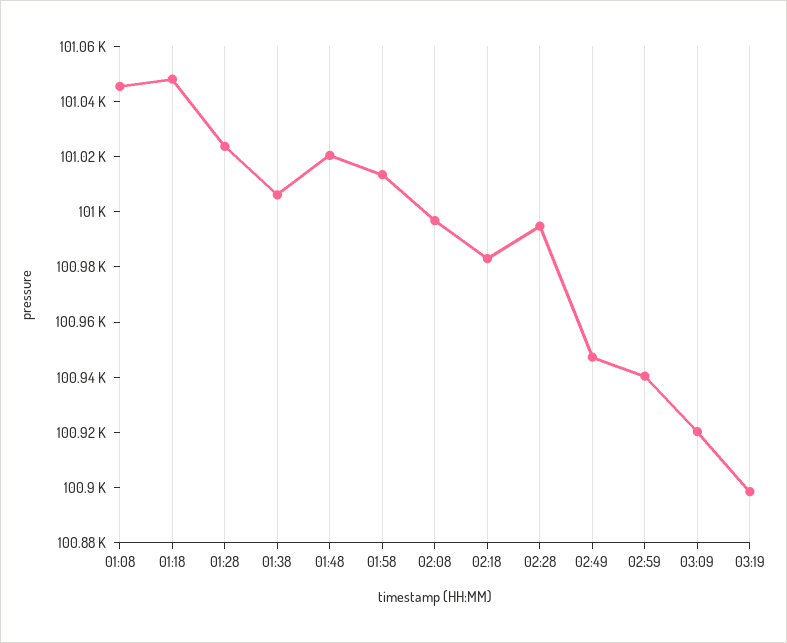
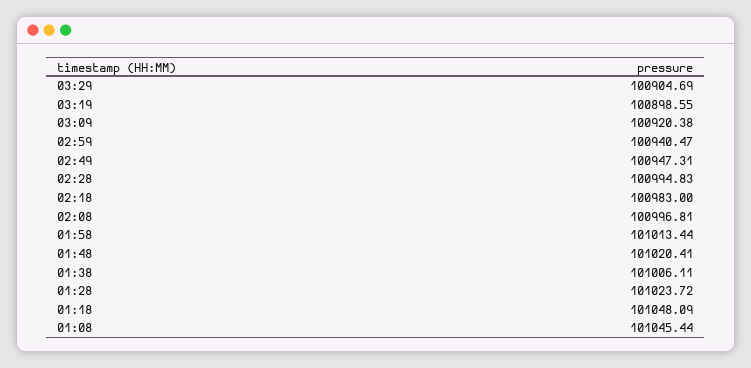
03:29: none -> 100904.69

